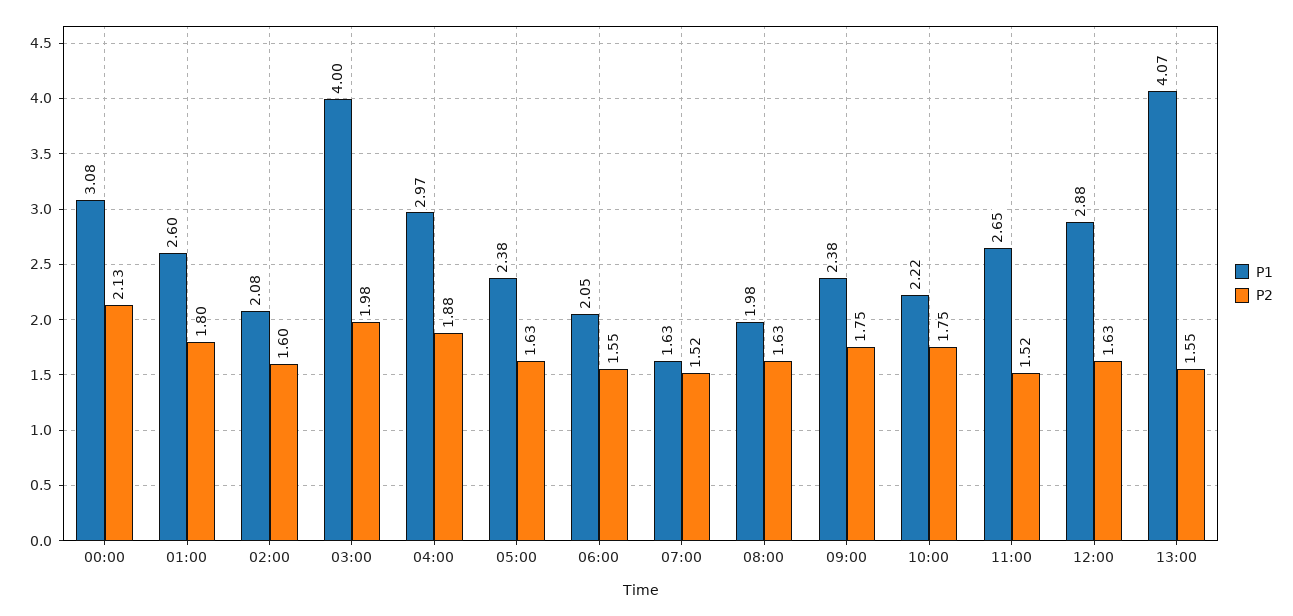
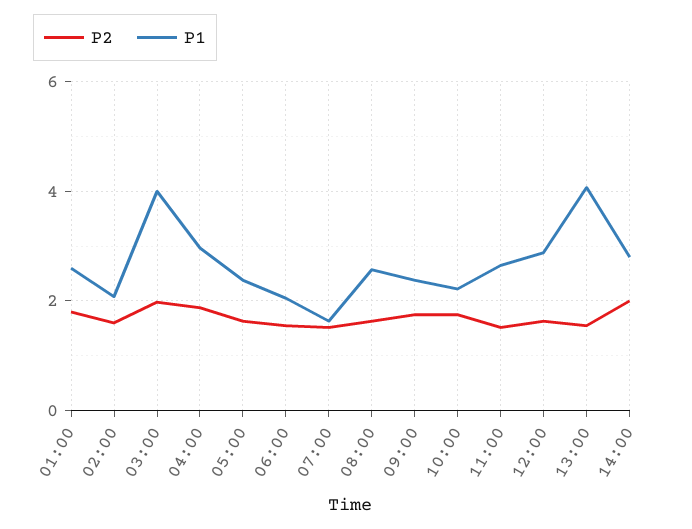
P1, 00:00: 3.08 -> none
P2, 00:00: 2.13 -> none
P1, 08:00: 1.98 -> 2.6
P2, 14:00: none -> 2
P1, 14:00: none -> 2.8

